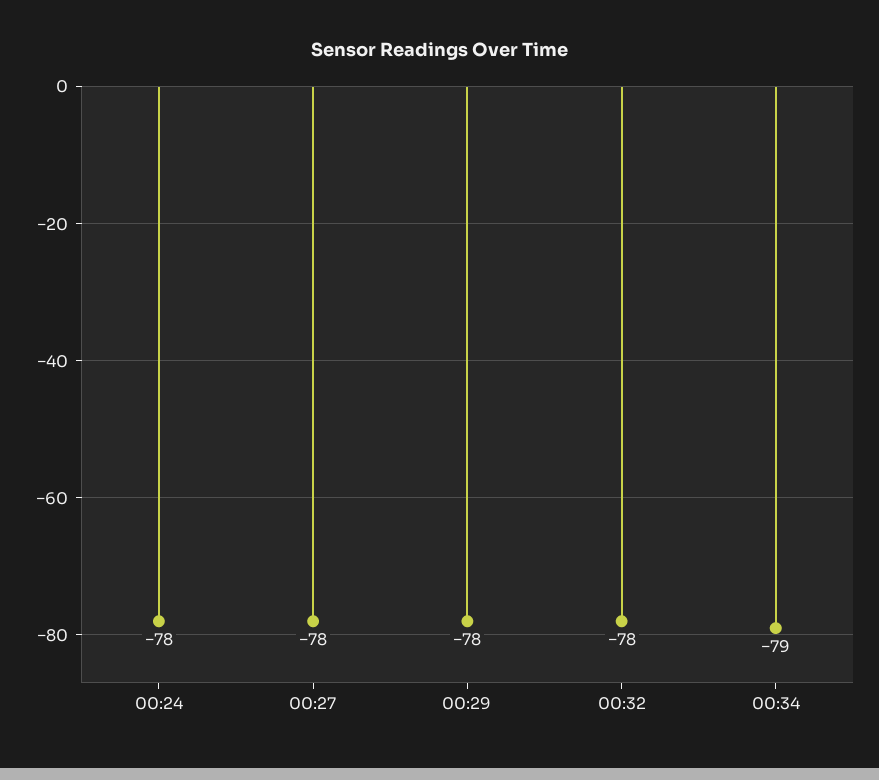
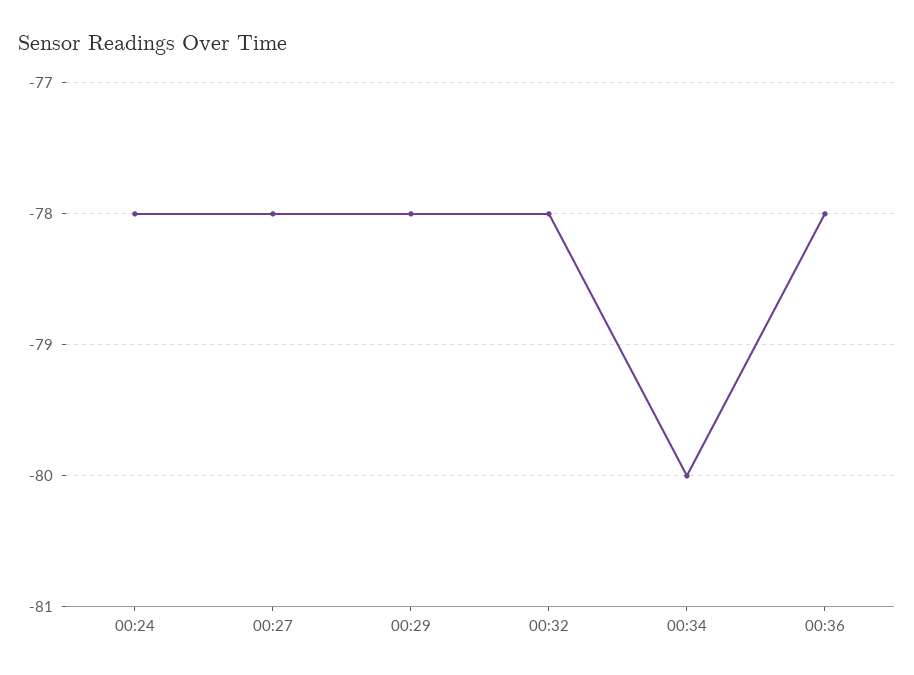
00:34: -79 -> -80
00:36: none -> -78

